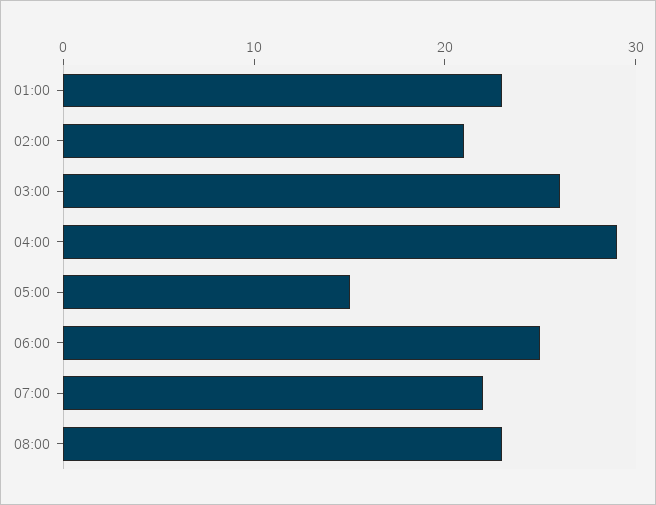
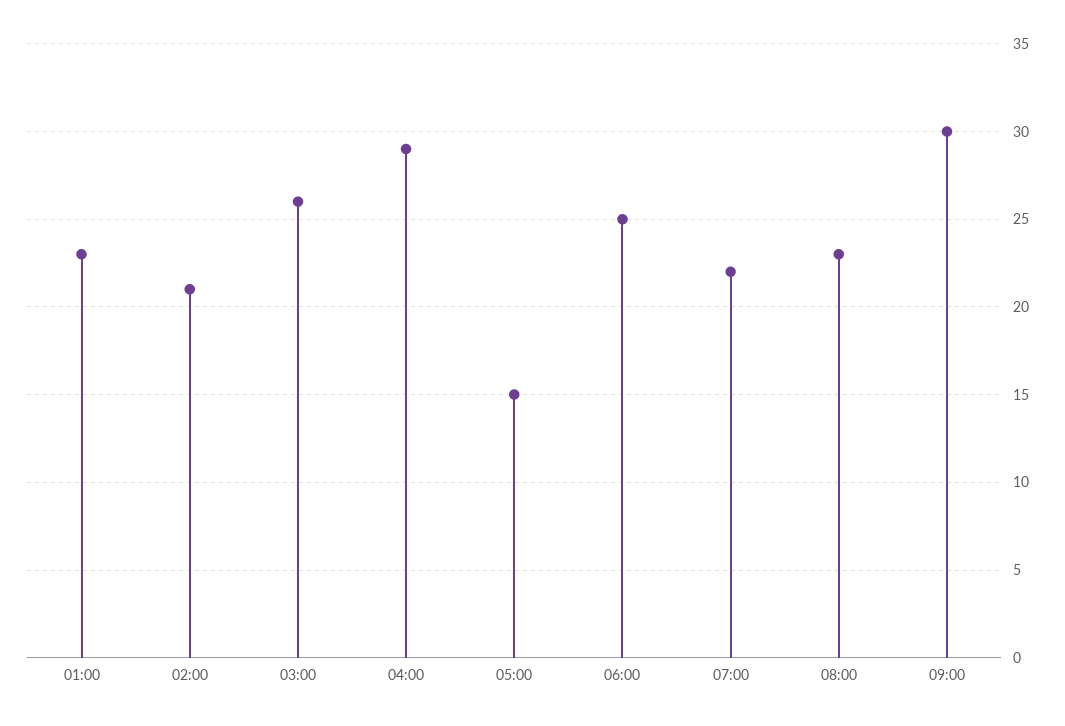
09:00: none -> 30

